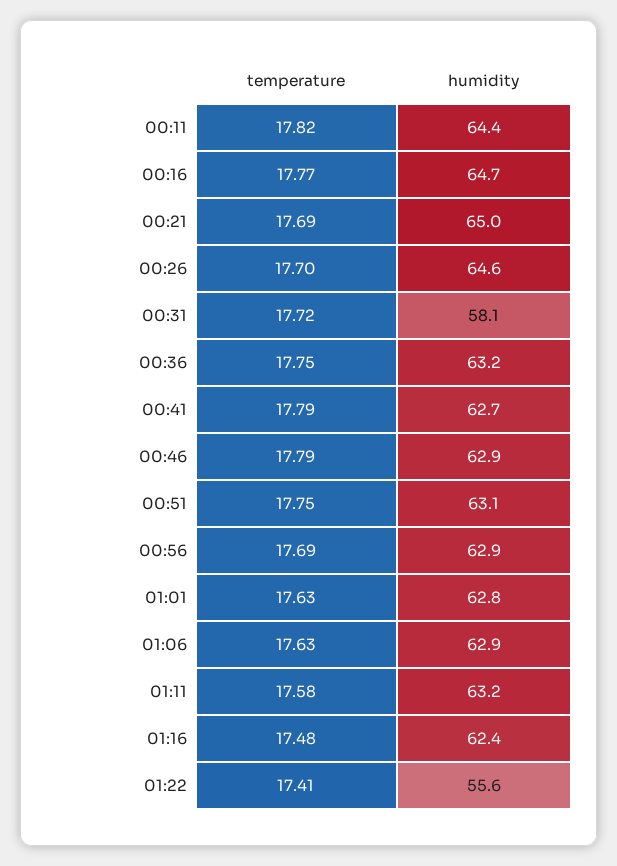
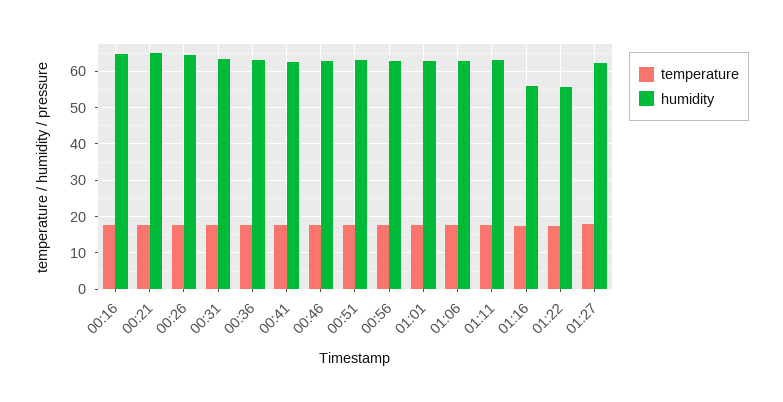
temperature, 00:11: 17.82 -> none
humidity, 00:11: 64.4 -> none
humidity, 00:31: 58.1 -> 64
humidity, 01:16: 62.4 -> 56
temperature, 01:27: none -> 18
humidity, 01:27: none -> 62

